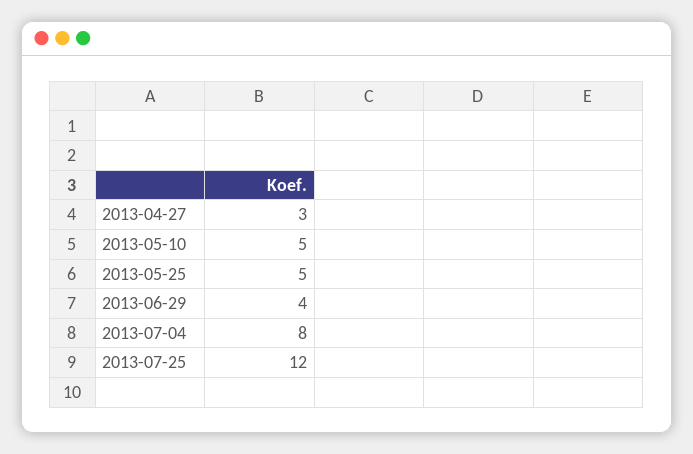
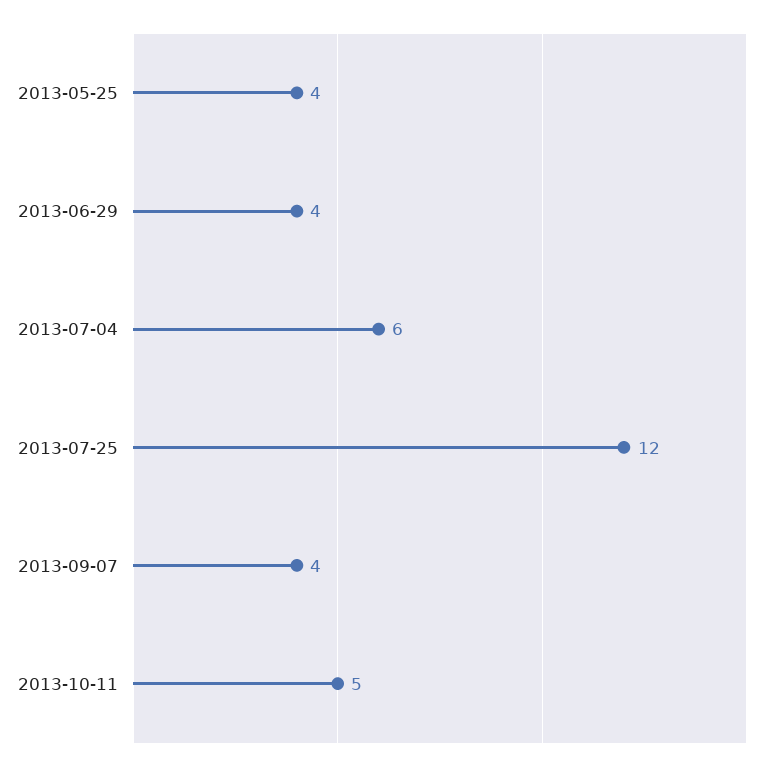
2013-04-27: 3 -> none
2013-05-10: 5 -> none
2013-05-25: 5 -> 4
2013-07-04: 8 -> 6
2013-09-07: none -> 4
2013-10-11: none -> 5

